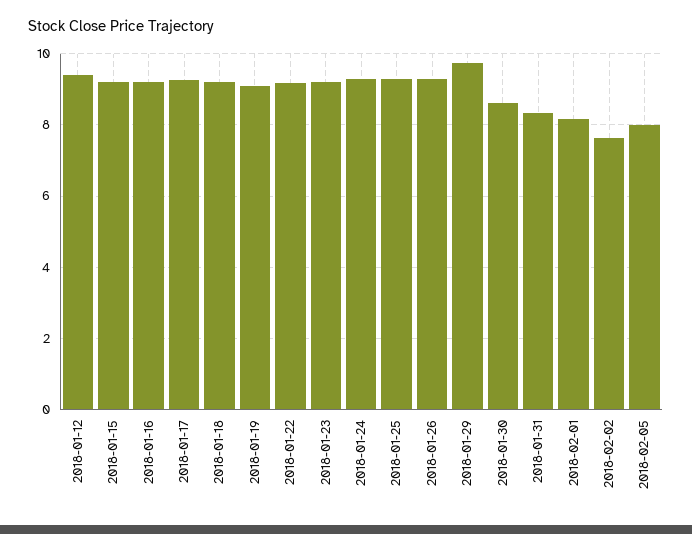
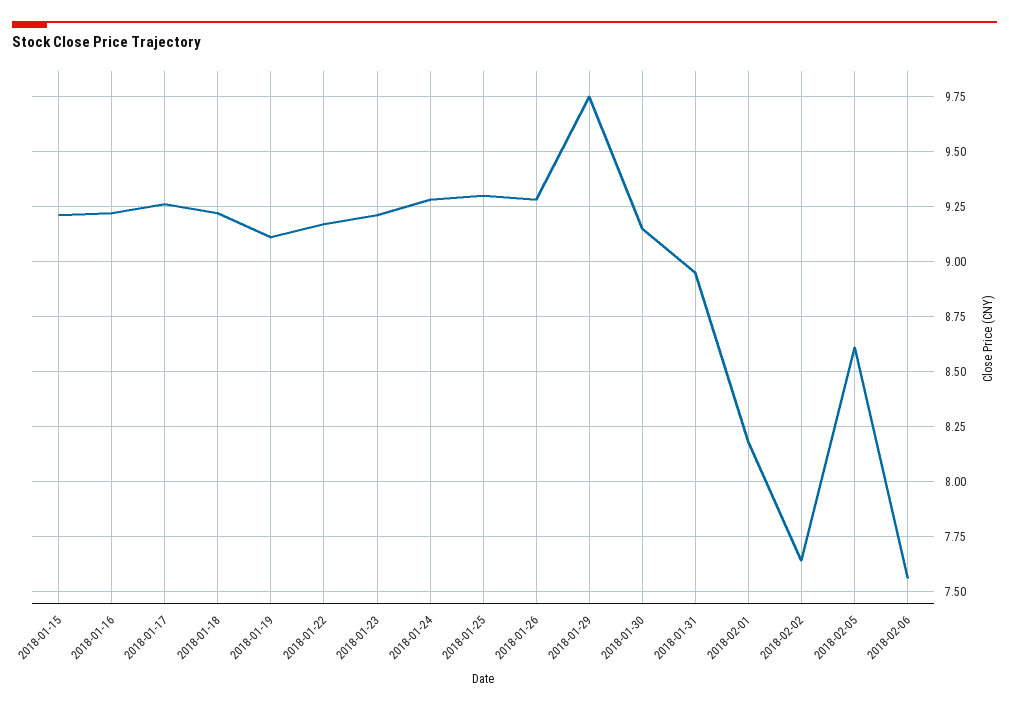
2018-01-12: 9.4 -> none
2018-01-30: 8.6 -> 9.15
2018-01-31: 8.4 -> 8.95
2018-02-05: 8 -> 8.6
2018-02-06: none -> 7.55

